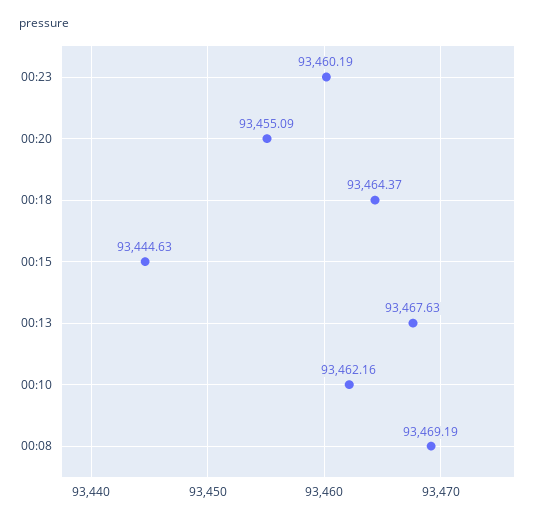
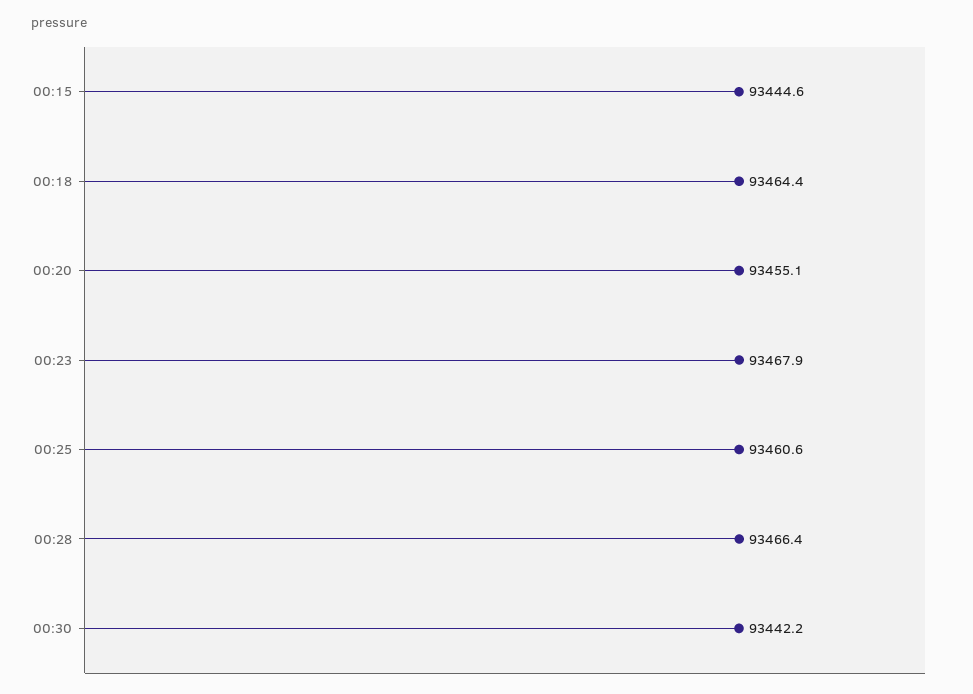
00:23: 93460.19 -> 93467.9
00:13: 93467.63 -> none
00:10: 93462.16 -> none
00:08: 93469.19 -> none
00:25: none -> 93460.6
00:28: none -> 93466.4
00:30: none -> 93442.2

